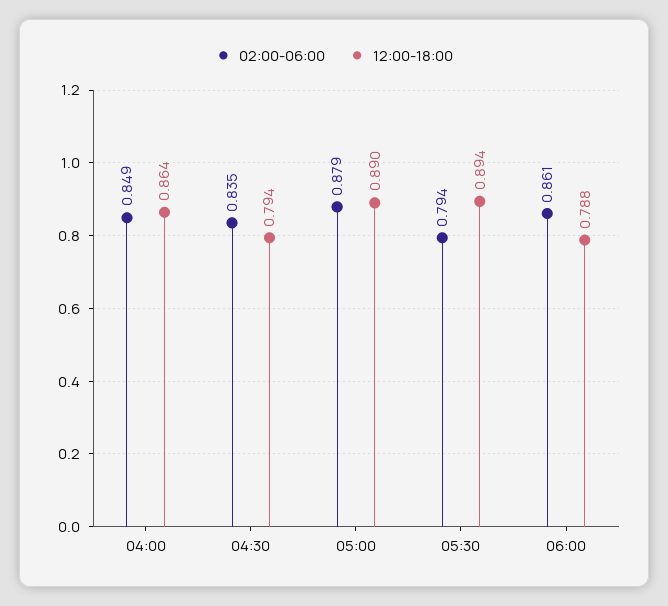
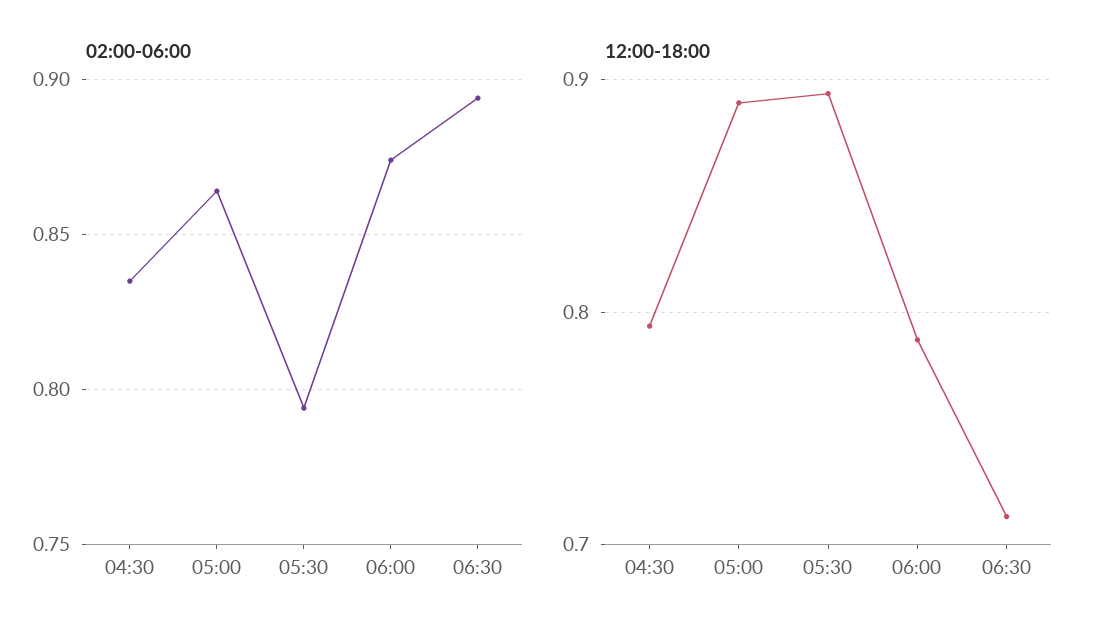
02:00-06:00, 04:00: 0.849 -> none
12:00-18:00, 04:00: 0.864 -> none
02:00-06:00, 05:00: 0.879 -> 0.865
02:00-06:00, 06:00: 0.861 -> 0.875
02:00-06:00, 06:30: none -> 0.895
12:00-18:00, 06:30: none -> 0.71

